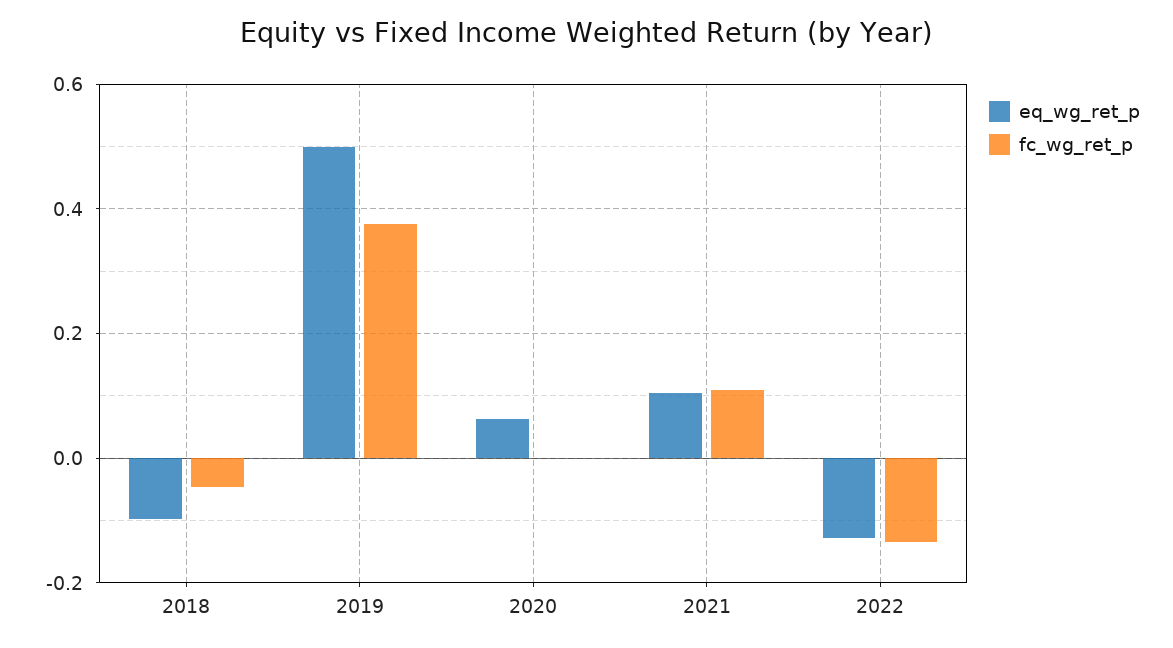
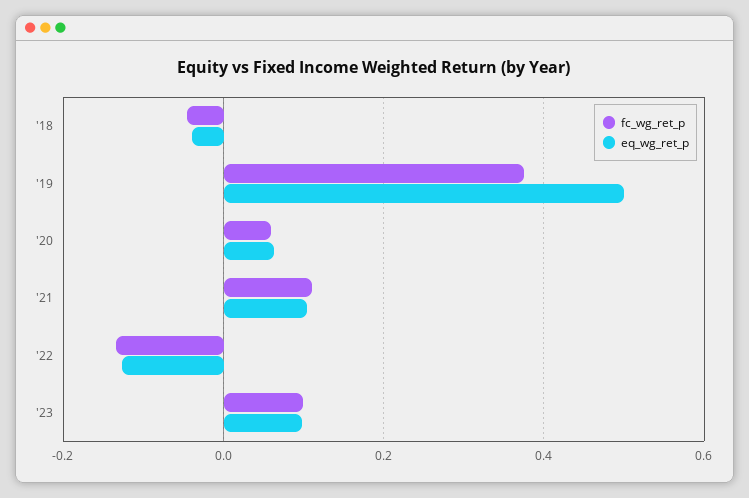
eq_wg_ret_p, 2018: -0.1 -> -0.04
fc_wg_ret_p, 2020: 0 -> 0.06
fc_wg_ret_p, '23: none -> 0.1
eq_wg_ret_p, '23: none -> 0.1

